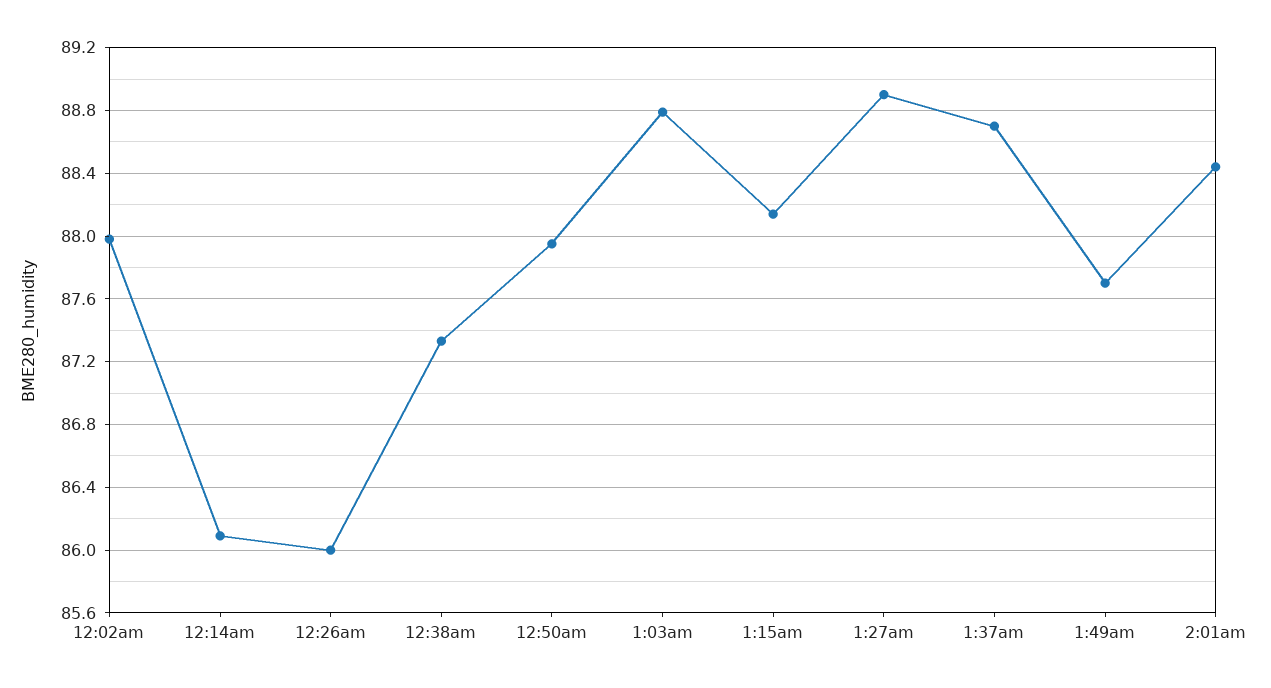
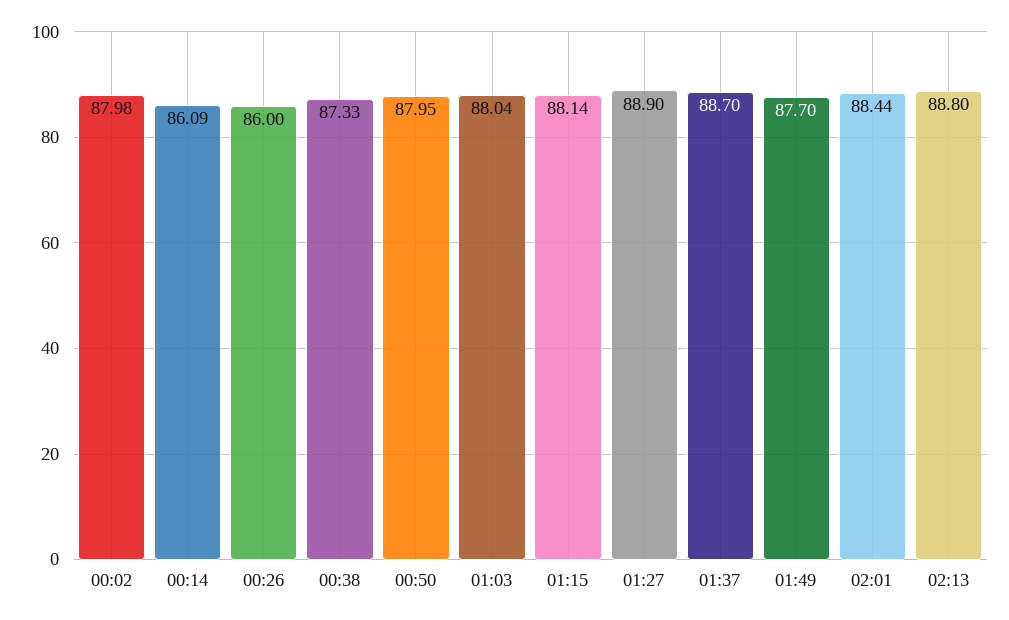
1:03am: 88.8 -> 88.04
02:13: none -> 88.8

